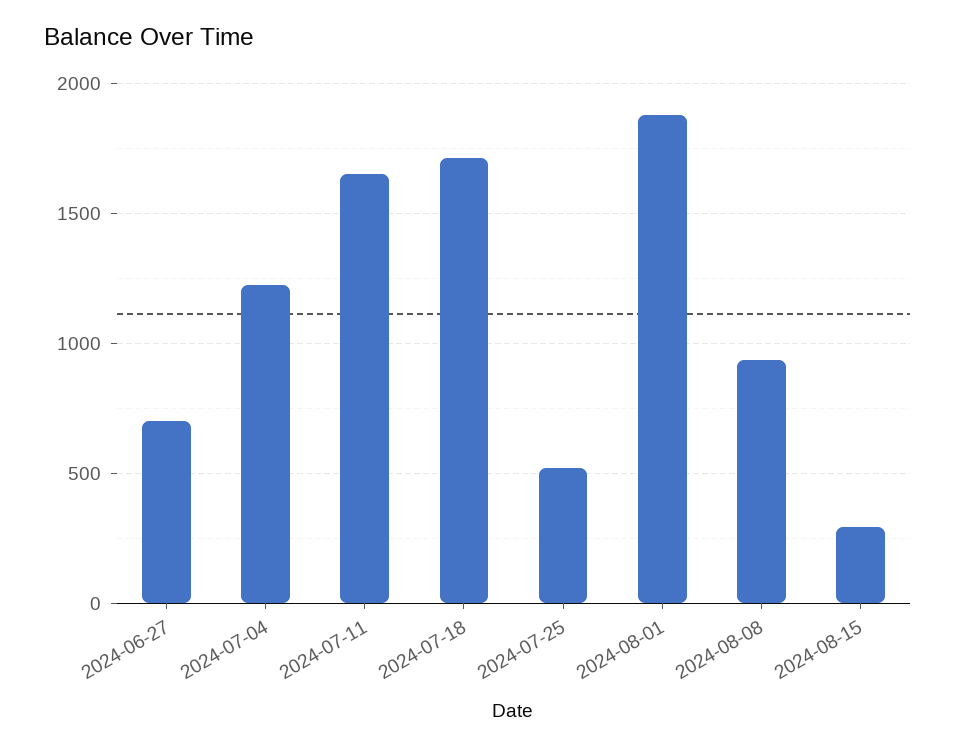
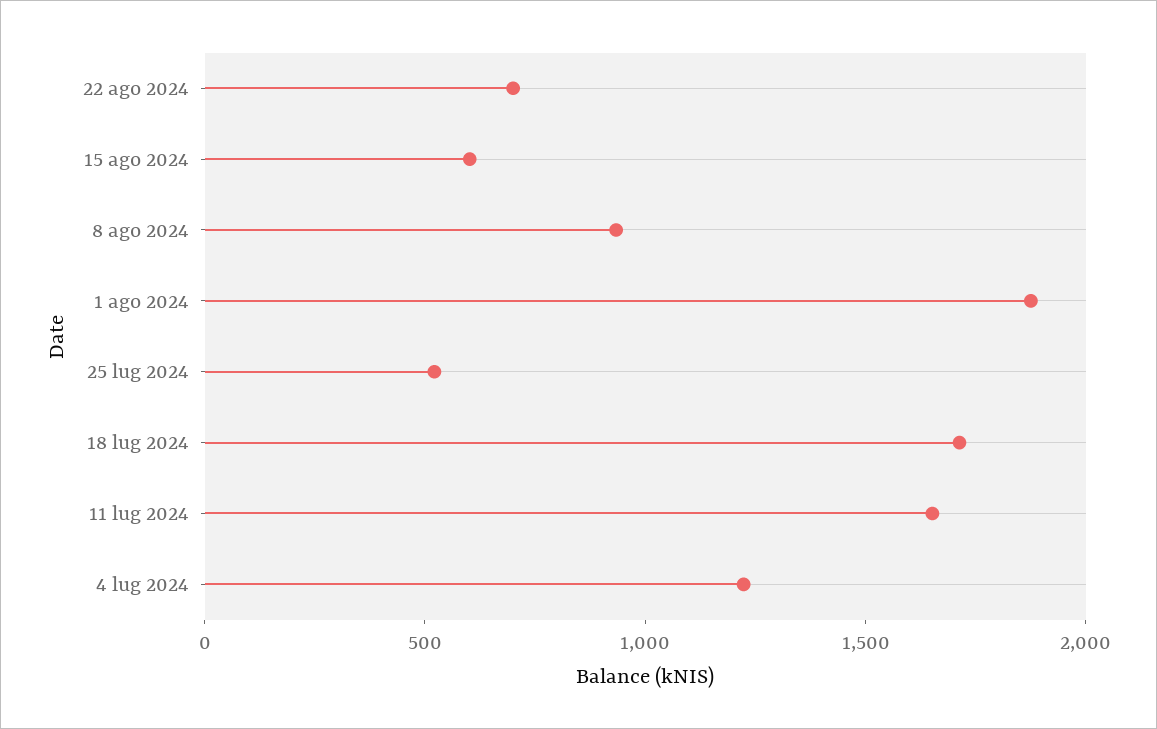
2024-06-27: 700 -> none
2024-08-15: 300 -> 600
22 ago 2024: none -> 700

